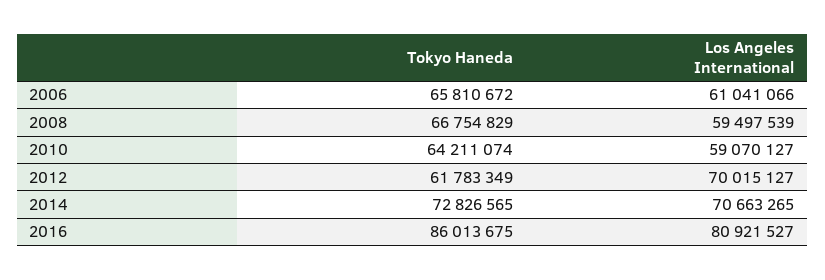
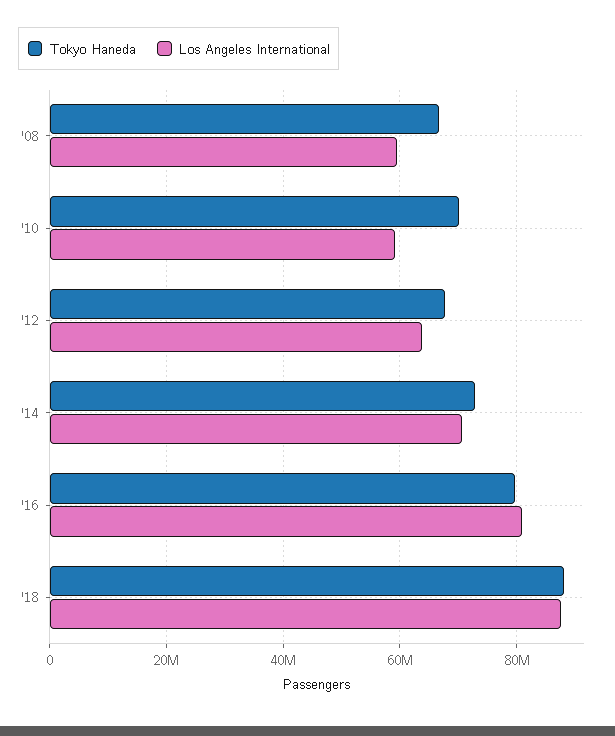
Tokyo Haneda, 2006: 65810672 -> none
Los Angeles International, 2006: 61041066 -> none
Tokyo Haneda, 2010: 64211074 -> 70000000
Tokyo Haneda, 2012: 61783349 -> 68000000
Los Angeles International, 2012: 70015127 -> 64000000
Tokyo Haneda, 2016: 86013675 -> 80000000
Tokyo Haneda, '18: none -> 88000000
Los Angeles International, '18: none -> 88000000

